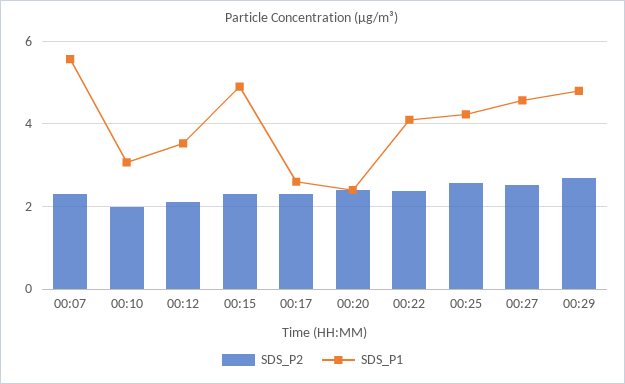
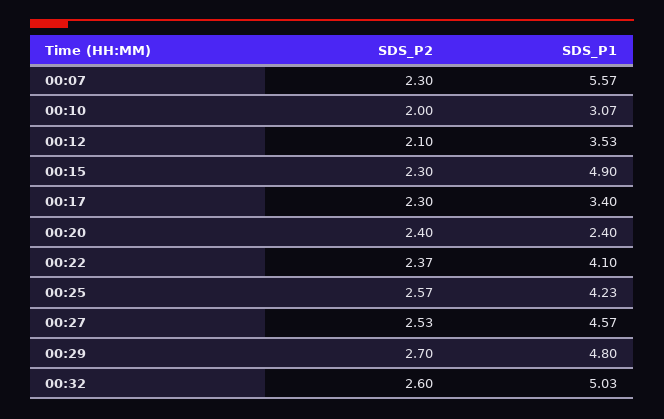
SDS_P1, 00:17: 2.6 -> 3.4
SDS_P2, 00:32: none -> 2.6
SDS_P1, 00:32: none -> 5.03

